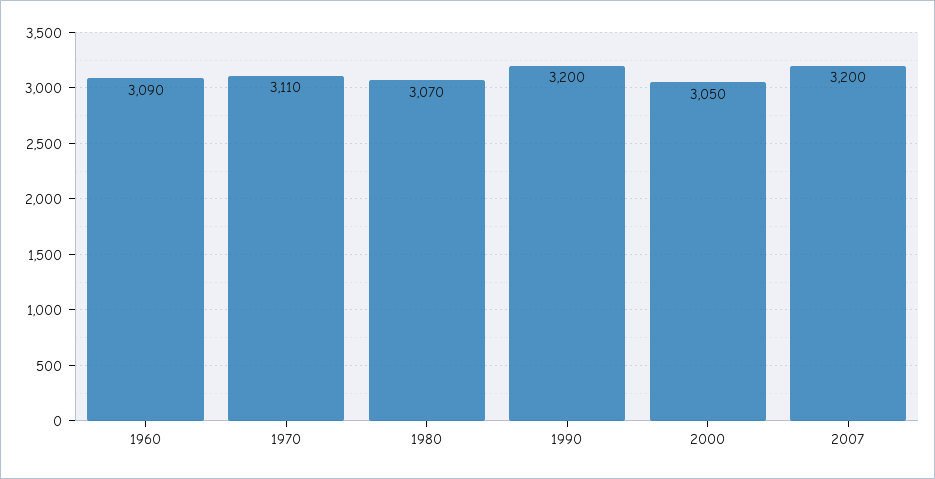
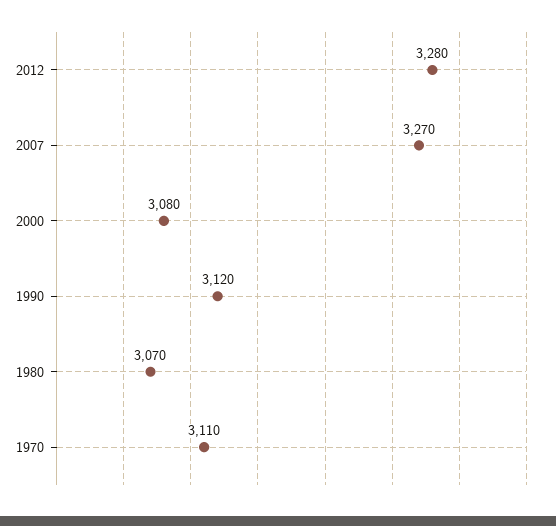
1960: 3090 -> none
1990: 3200 -> 3120
2000: 3050 -> 3080
2007: 3200 -> 3270
2012: none -> 3280

